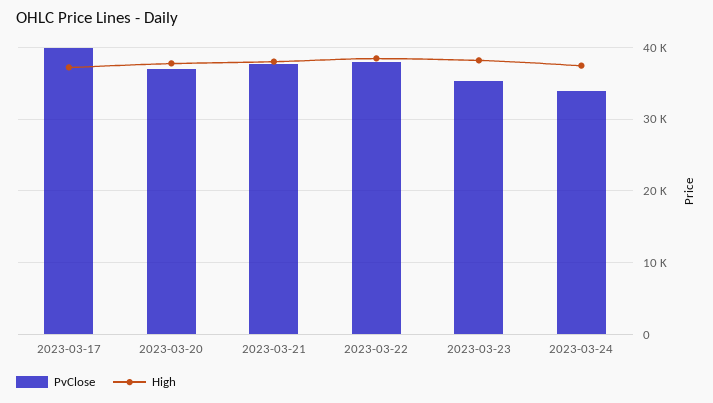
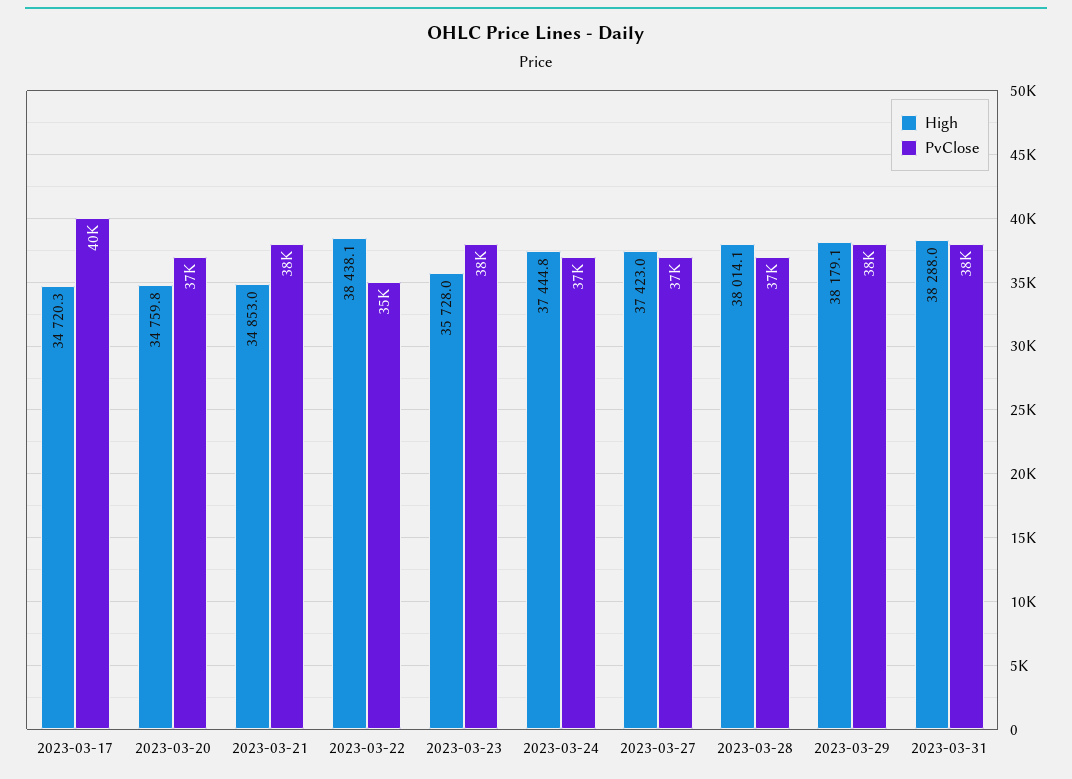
High, 2023-03-17: 37000 -> 34720.3
High, 2023-03-20: 38000 -> 34759.8
High, 2023-03-21: 38000 -> 34853
PvClose, 2023-03-22: 38000 -> 35000
PvClose, 2023-03-23: 35000 -> 38000
High, 2023-03-23: 38000 -> 35728
PvClose, 2023-03-24: 34000 -> 37000
High, 2023-03-27: none -> 37423
PvClose, 2023-03-27: none -> 37000
High, 2023-03-28: none -> 38014.1
PvClose, 2023-03-28: none -> 37000
High, 2023-03-29: none -> 38179.1
PvClose, 2023-03-29: none -> 38000
High, 2023-03-31: none -> 38288
PvClose, 2023-03-31: none -> 38000

